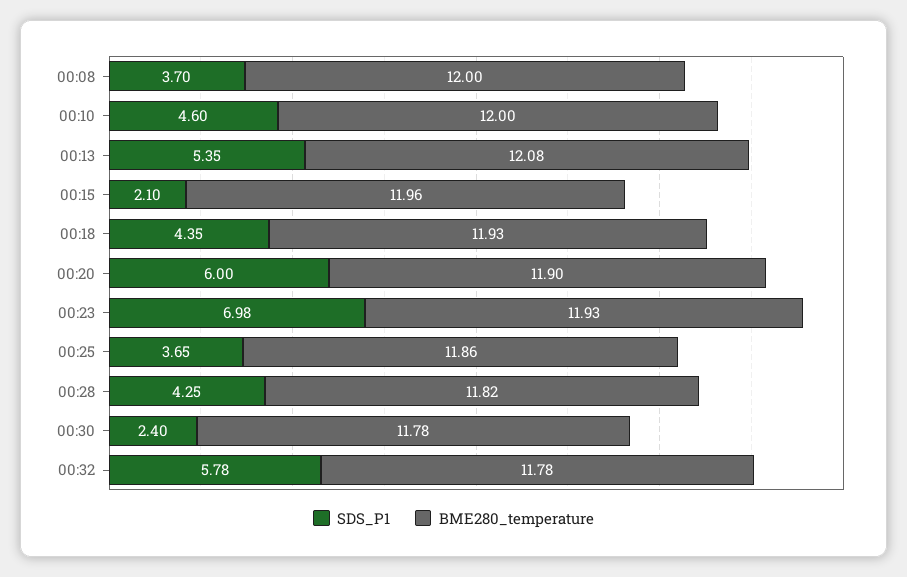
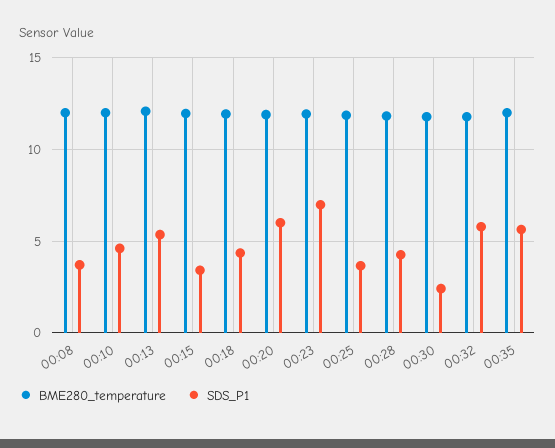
SDS_P1, 00:15: 2.1 -> 3.5
BME280_temperature, 00:35: none -> 12
SDS_P1, 00:35: none -> 5.5

